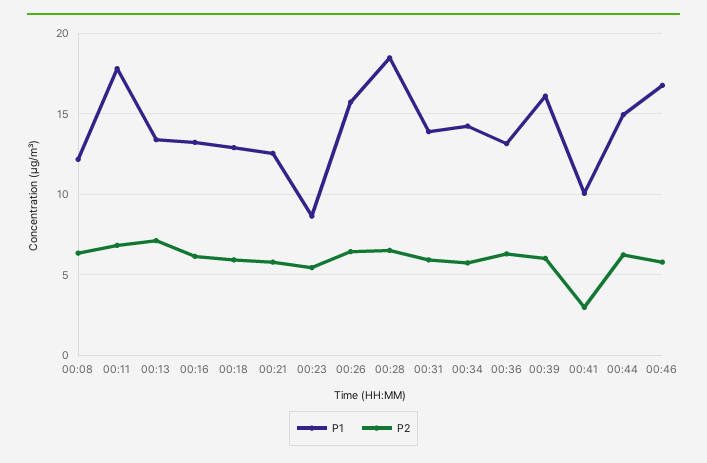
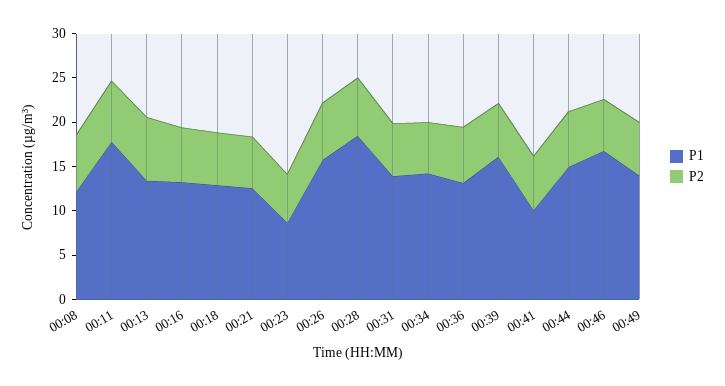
P2, 00:41: 3 -> 6
P1, 00:49: none -> 14
P2, 00:49: none -> 6

